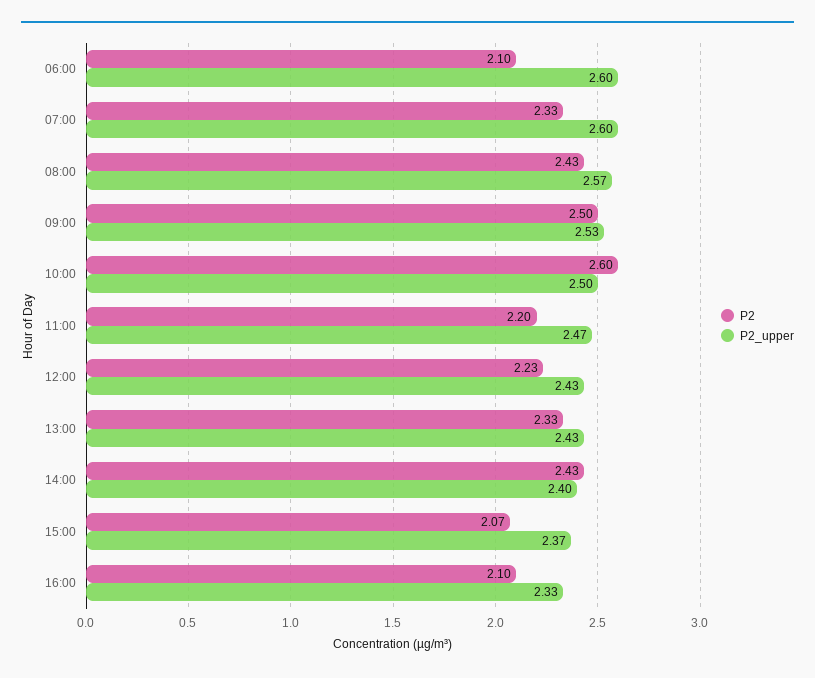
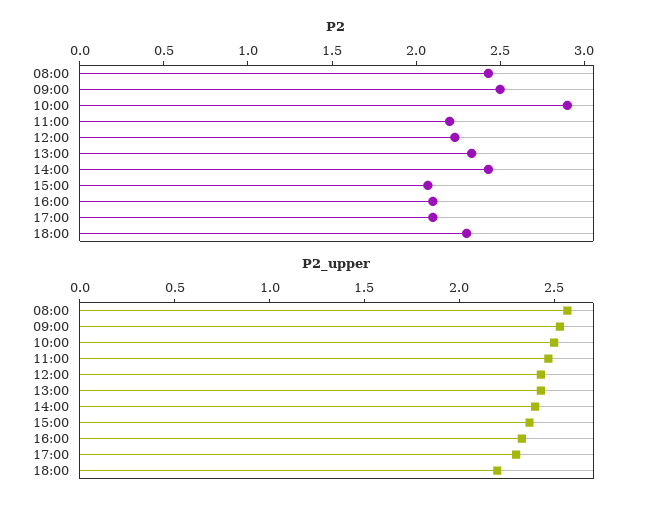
P2, 06:00: 2.1 -> none
P2_upper, 06:00: 2.6 -> none
P2, 07:00: 2.33 -> none
P2_upper, 07:00: 2.6 -> none
P2, 10:00: 2.6 -> 2.9
P2, 17:00: none -> 2.1
P2, 18:00: none -> 2.3
P2_upper, 17:00: none -> 2.3
P2_upper, 18:00: none -> 2.2

